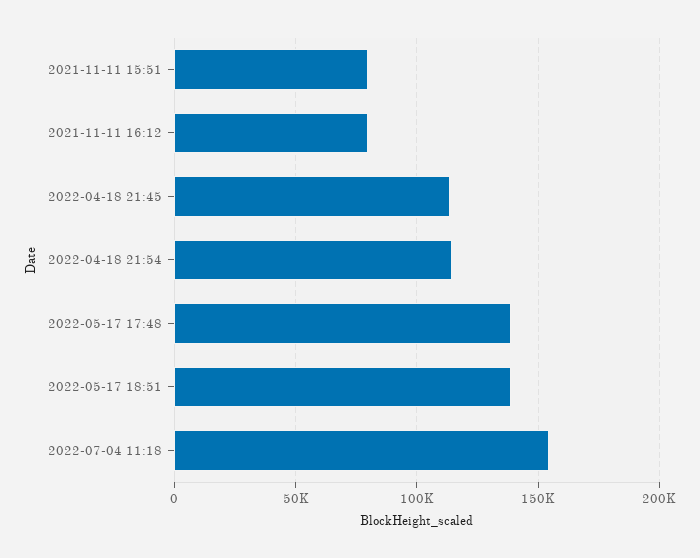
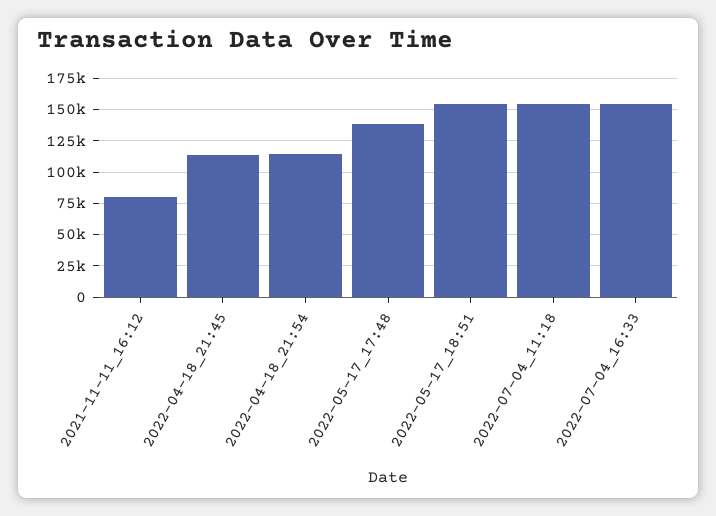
2021-11-11 15:51: 80000 -> none
2022-05-17 18:51: 140000 -> 155000
2022-07-04_16:33: none -> 155000

